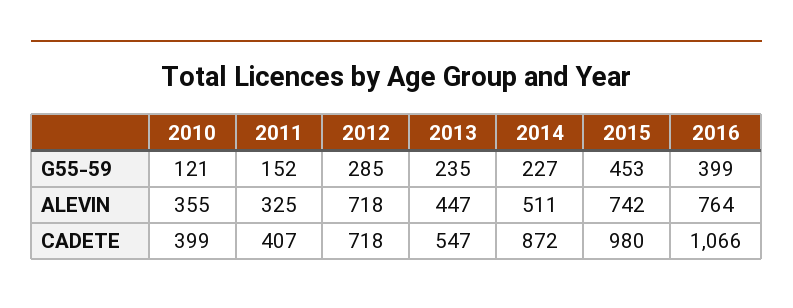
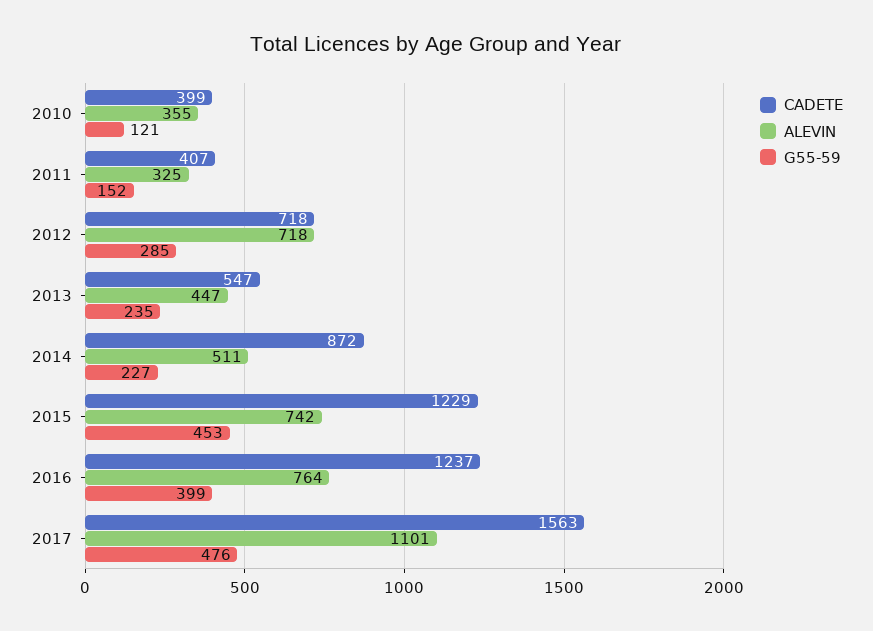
CADETE, 2015: 980 -> 1229
CADETE, 2016: 1066 -> 1237
CADETE, 2017: none -> 1563
ALEVIN, 2017: none -> 1101
G55-59, 2017: none -> 476

